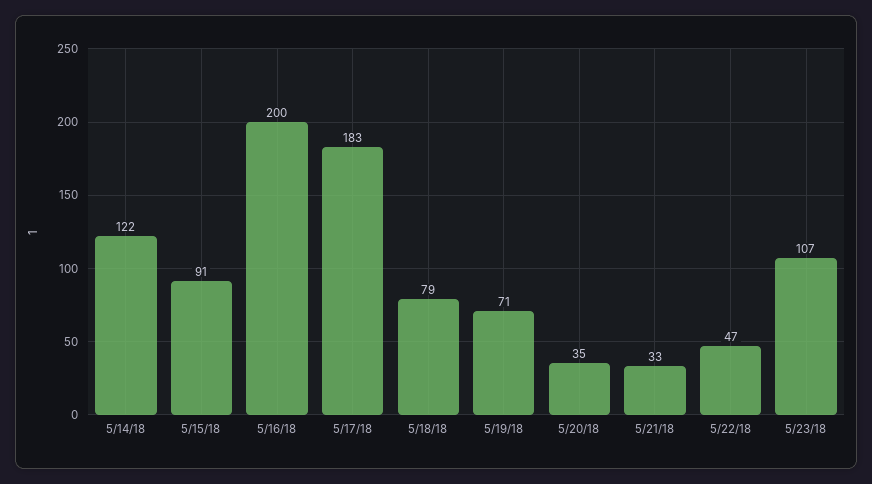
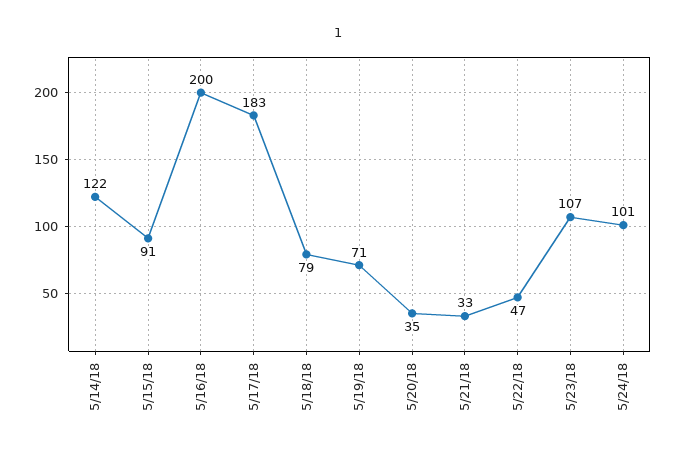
5/24/18: none -> 101

